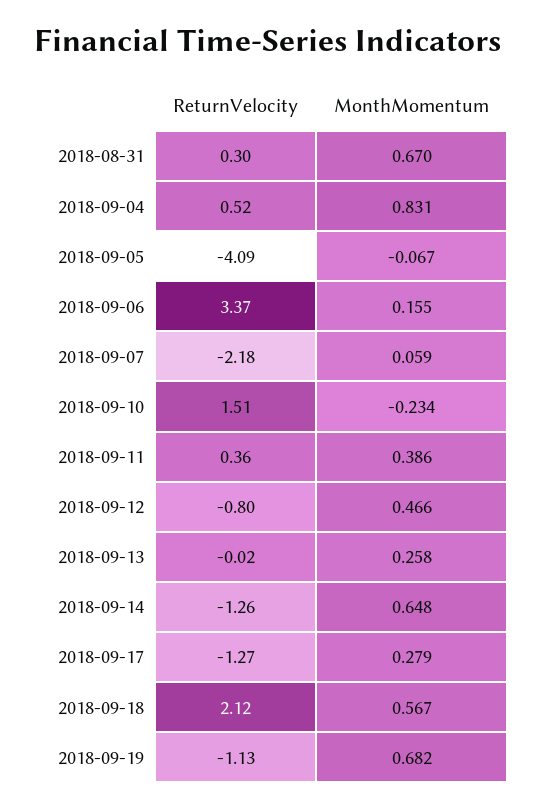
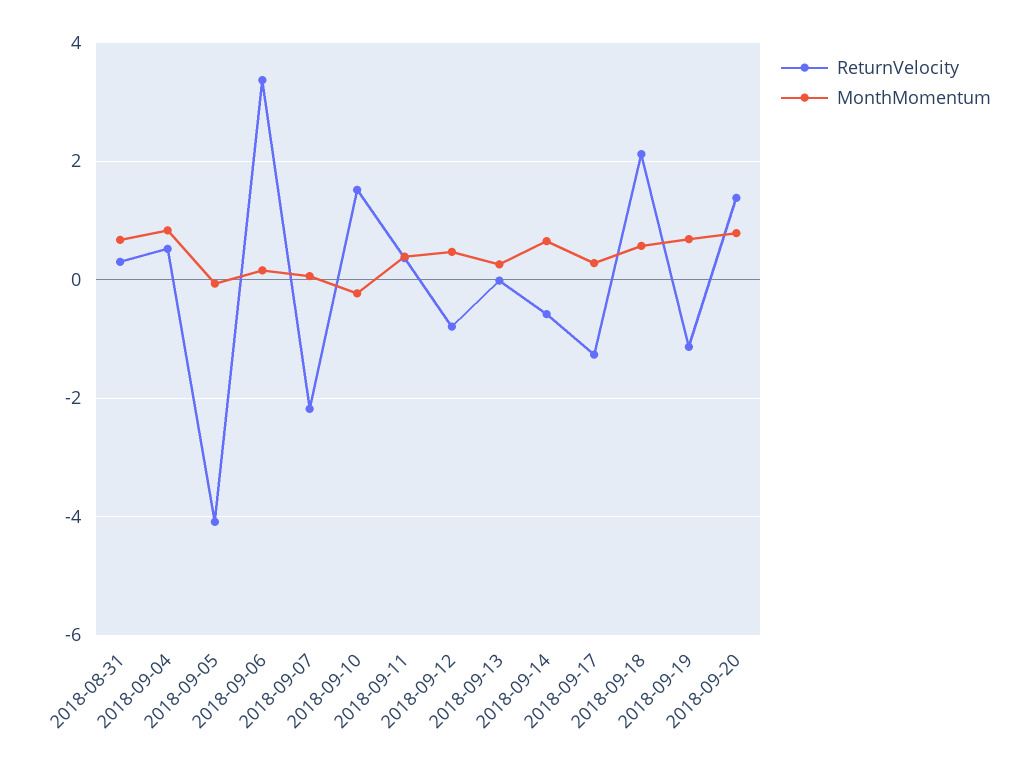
ReturnVelocity, 2018-09-14: -1.26 -> -0.6
ReturnVelocity, 2018-09-20: none -> 1.4
MonthMomentum, 2018-09-20: none -> 0.8

